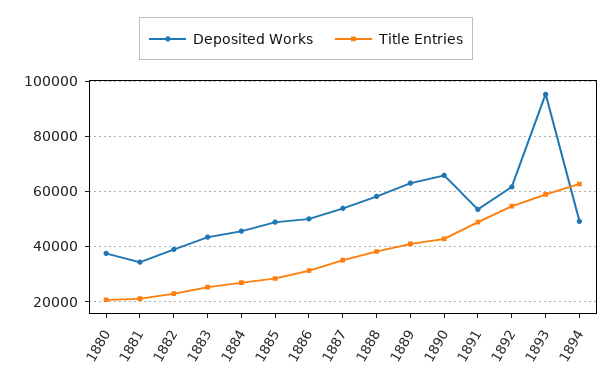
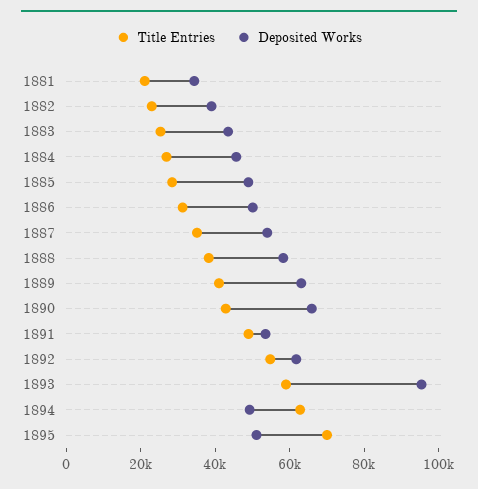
Deposited Works, 1880: 37500 -> none
Title Entries, 1880: 20000 -> none
Title Entries, 1895: none -> 70000
Deposited Works, 1895: none -> 50000

